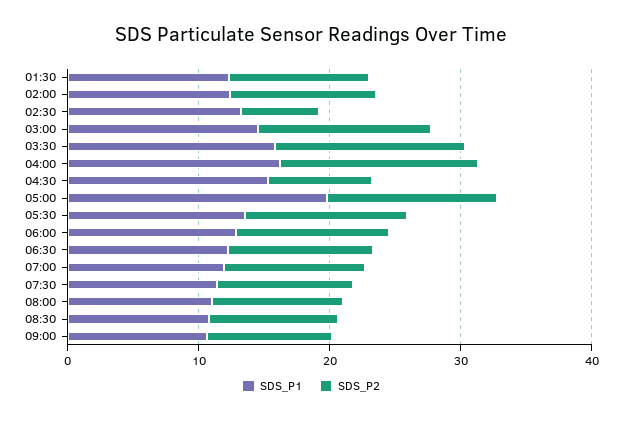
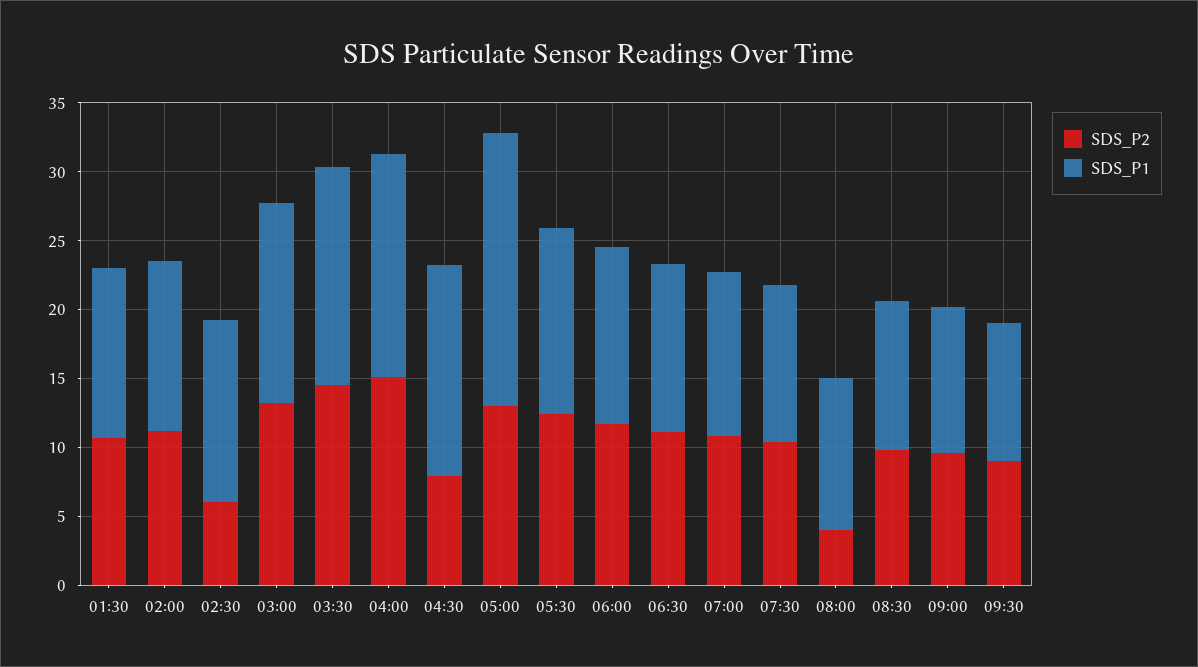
SDS_P2, 08:00: 10 -> 4
SDS_P2, 09:30: none -> 9
SDS_P1, 09:30: none -> 10

